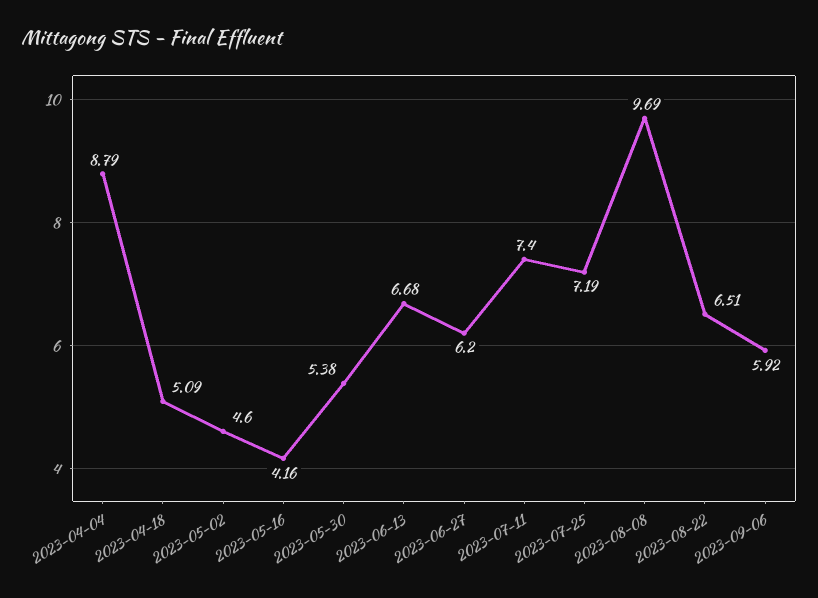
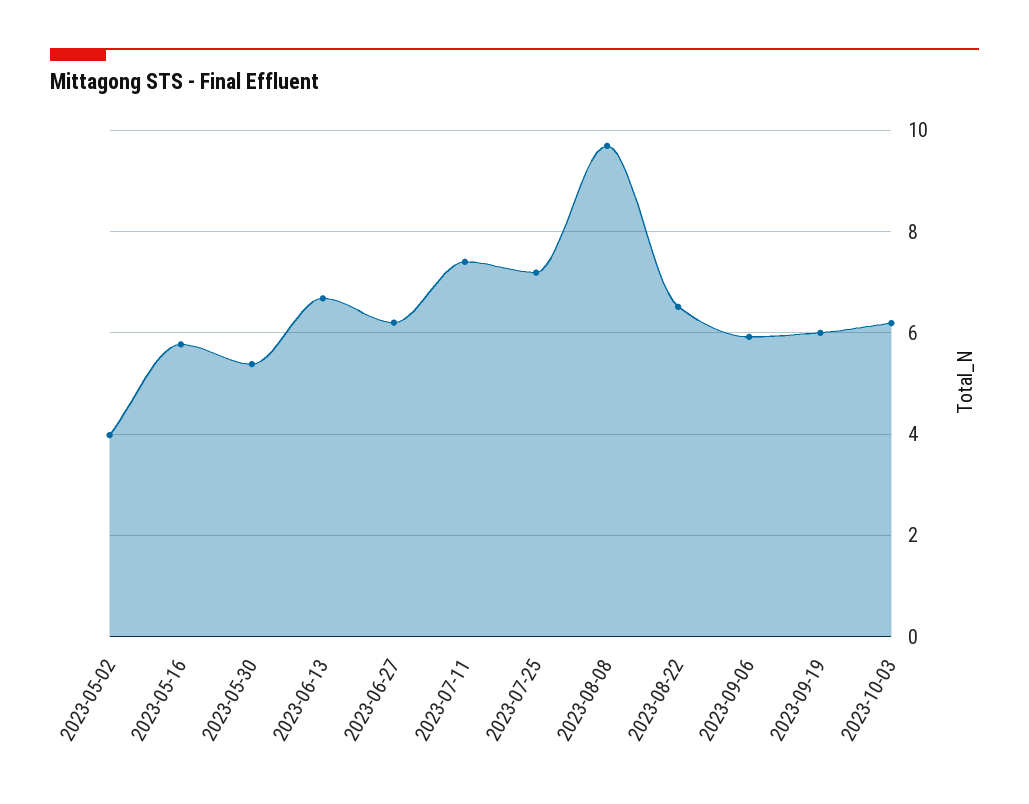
2023-04-04: 8.79 -> none
2023-04-18: 5.09 -> none
2023-05-02: 4.6 -> 4
2023-05-16: 4.16 -> 5.8
2023-09-19: none -> 6
2023-10-03: none -> 6.2

